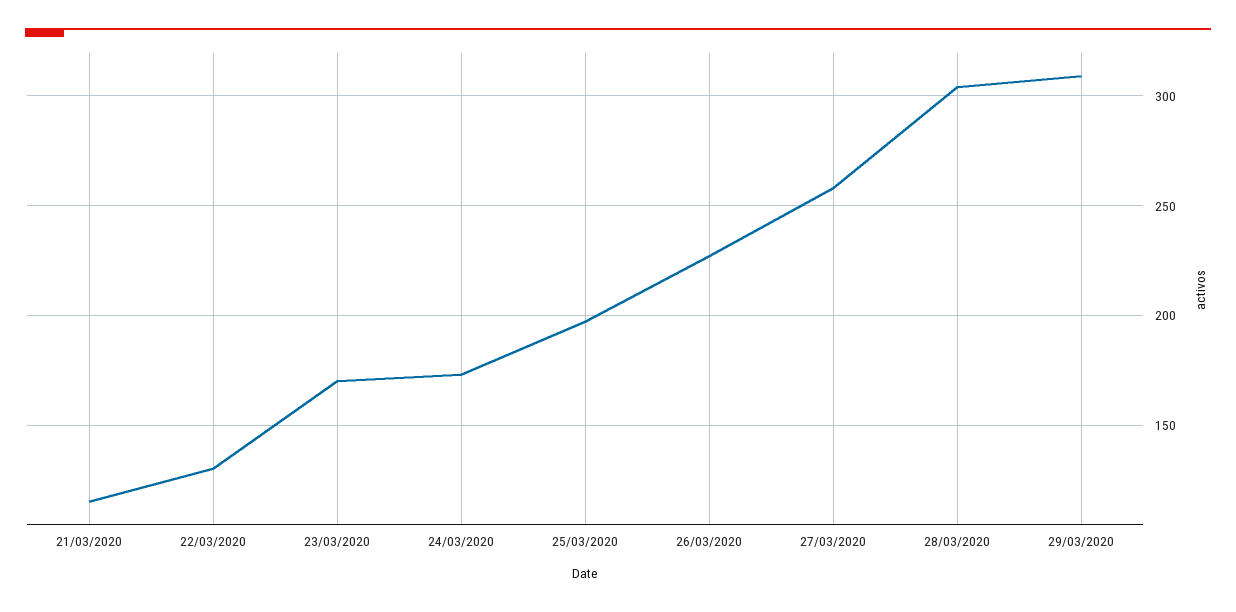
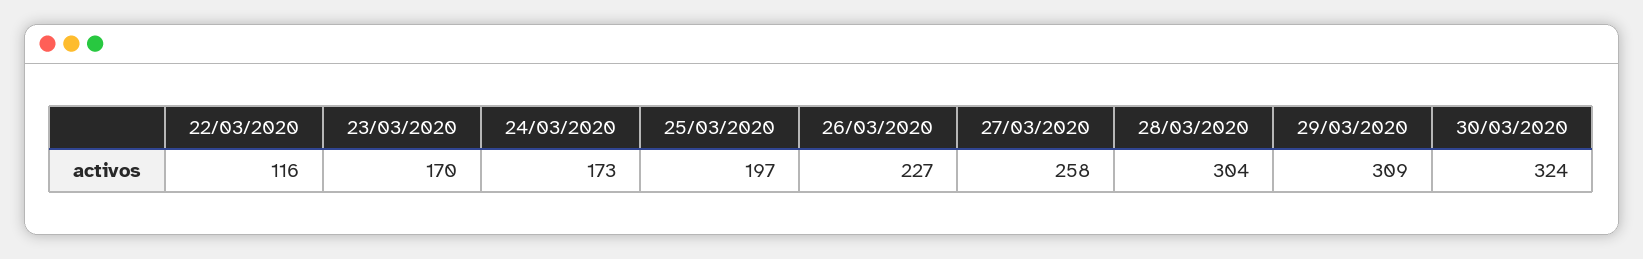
21/03/2020: 115 -> none
22/03/2020: 130 -> 116
30/03/2020: none -> 324

